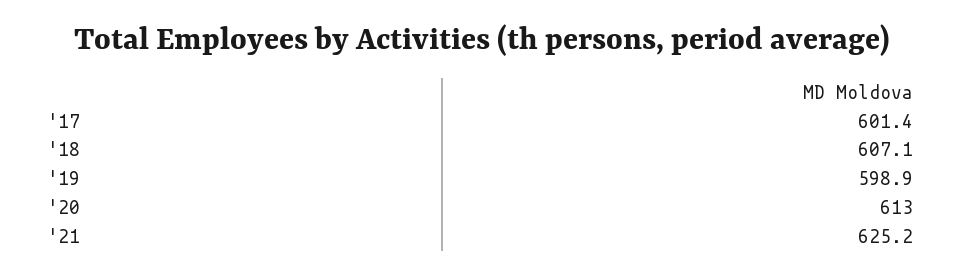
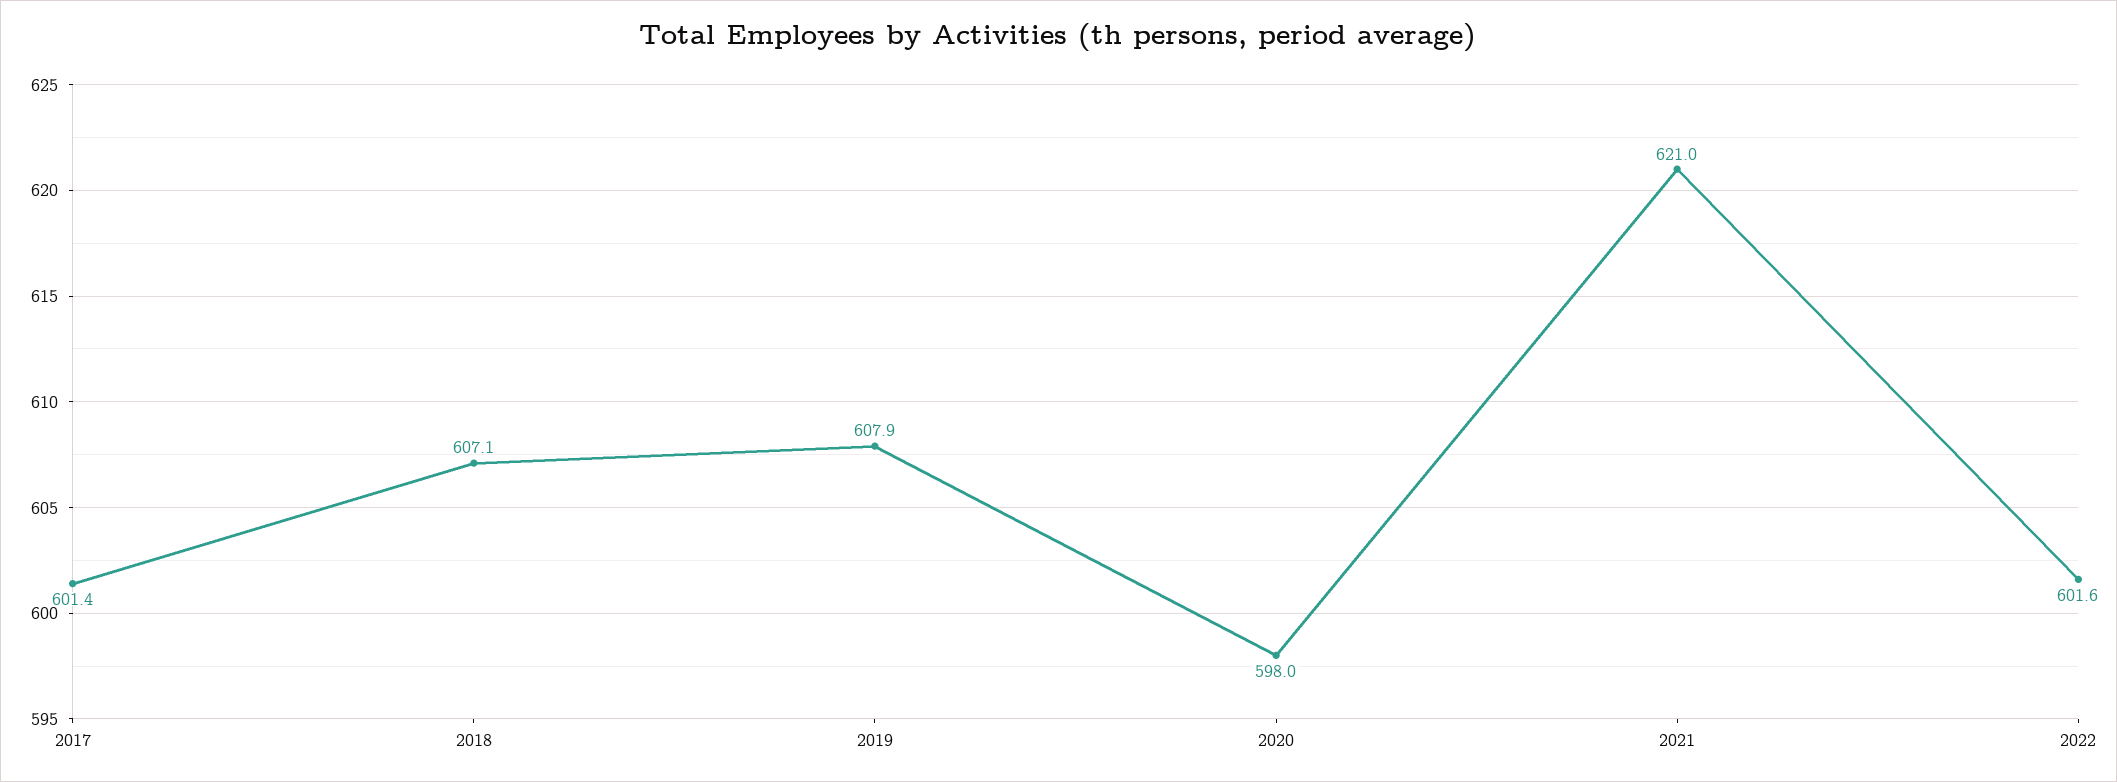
'19: 598.9 -> 607.9
'20: 613 -> 598
'21: 625.2 -> 621
2022: none -> 601.6

